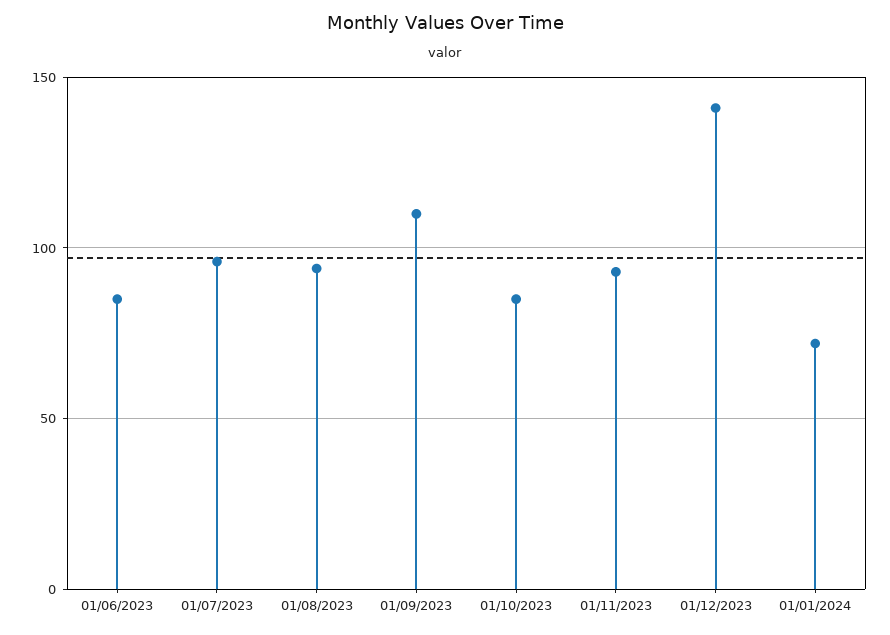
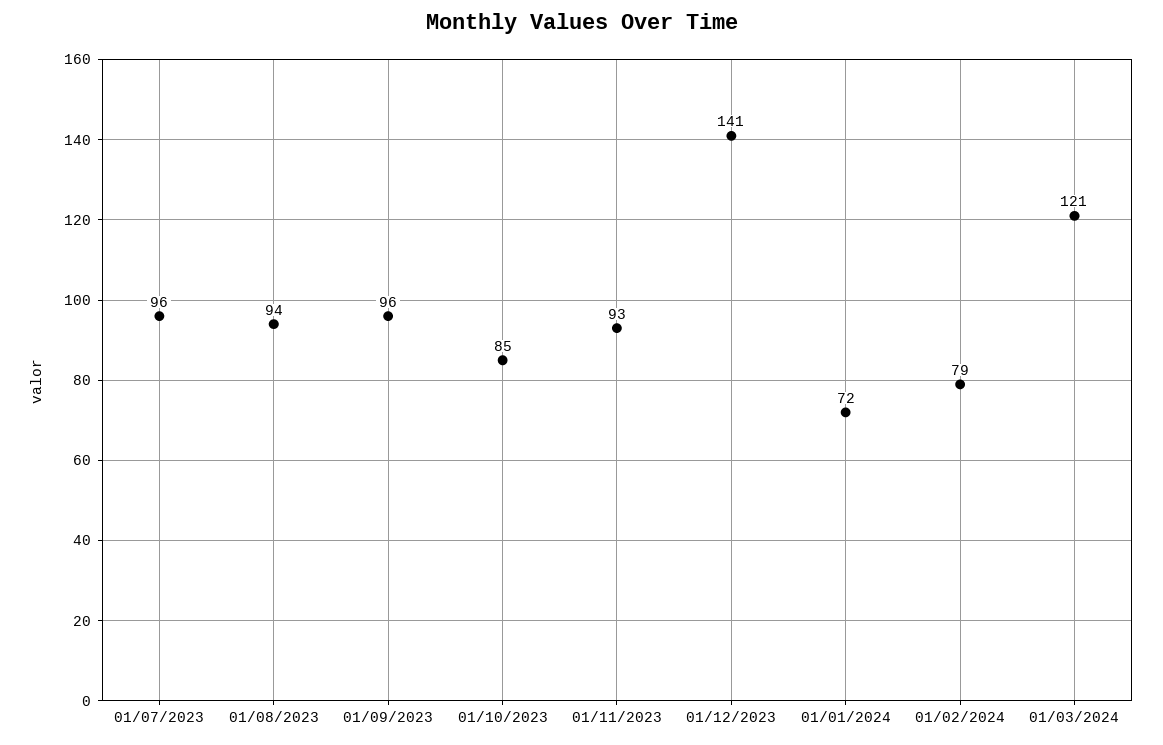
01/06/2023: 85 -> none
01/09/2023: 110 -> 96
01/02/2024: none -> 79
01/03/2024: none -> 121

